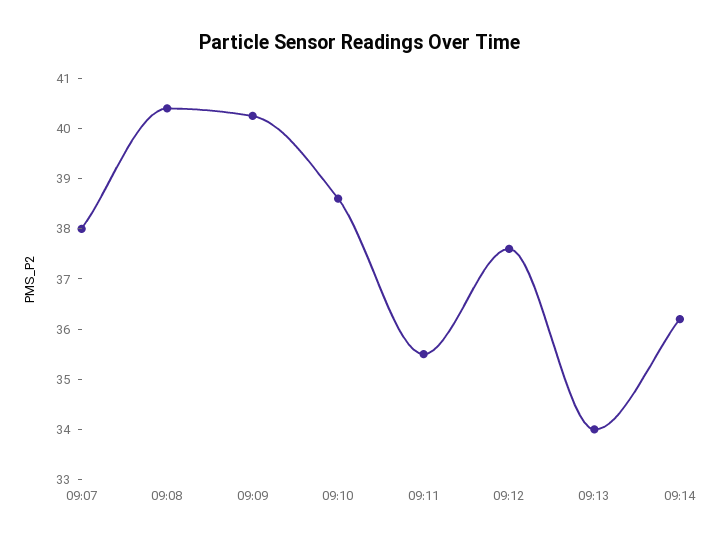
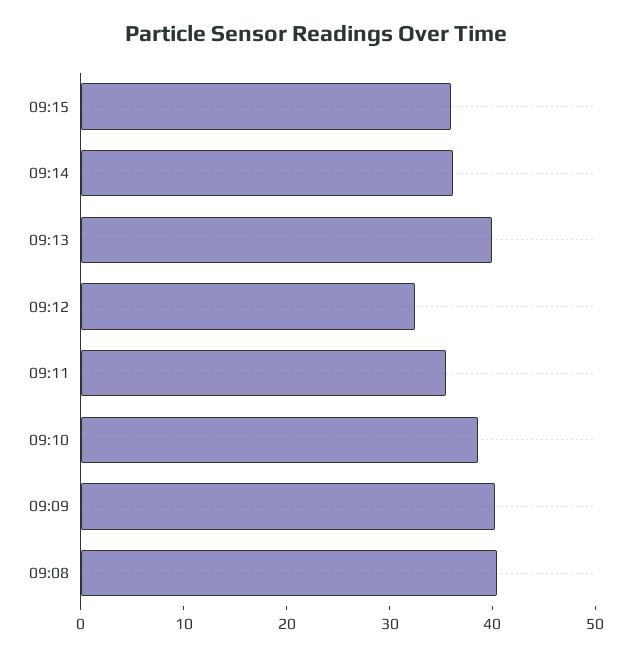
09:07: 38 -> none
09:12: 37.6 -> 32
09:13: 34 -> 40
09:15: none -> 36

